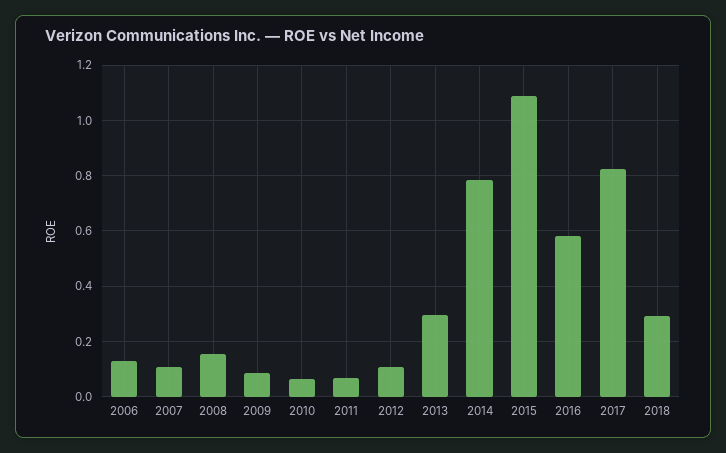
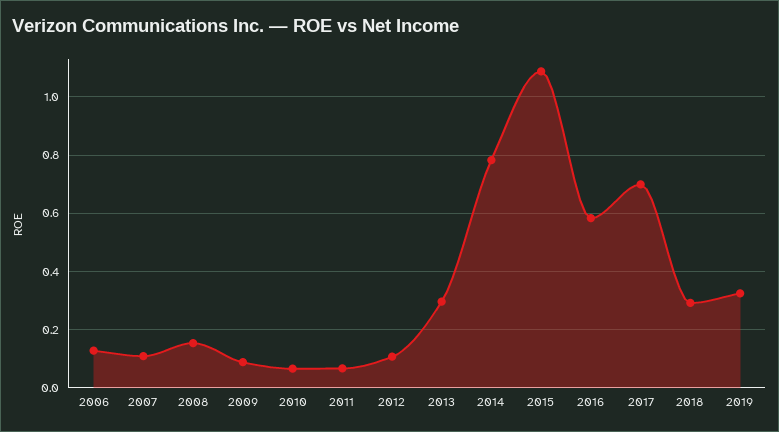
2017: 0.825 -> 0.7
2019: none -> 0.325

